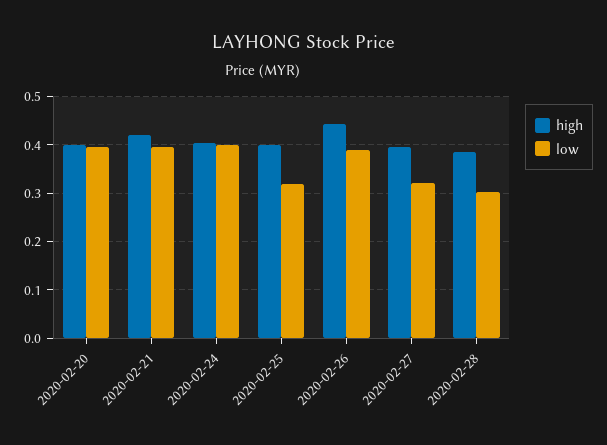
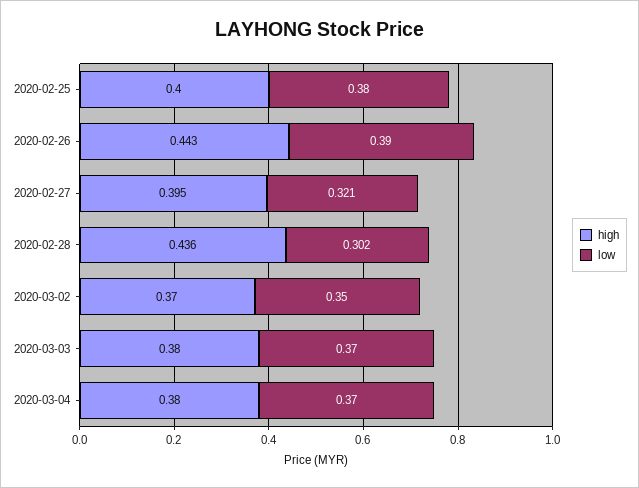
high, 2020-02-20: 0.4 -> none
low, 2020-02-20: 0.4 -> none
high, 2020-02-21: 0.42 -> none
low, 2020-02-21: 0.4 -> none
high, 2020-02-24: 0.4 -> none
low, 2020-02-24: 0.4 -> none
low, 2020-02-25: 0.32 -> 0.38
high, 2020-02-28: 0.38 -> 0.436
high, 2020-03-02: none -> 0.37
low, 2020-03-02: none -> 0.35
high, 2020-03-03: none -> 0.38
low, 2020-03-03: none -> 0.37
high, 2020-03-04: none -> 0.38
low, 2020-03-04: none -> 0.37

